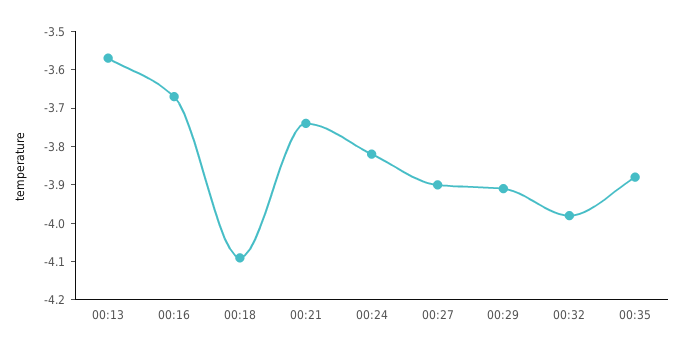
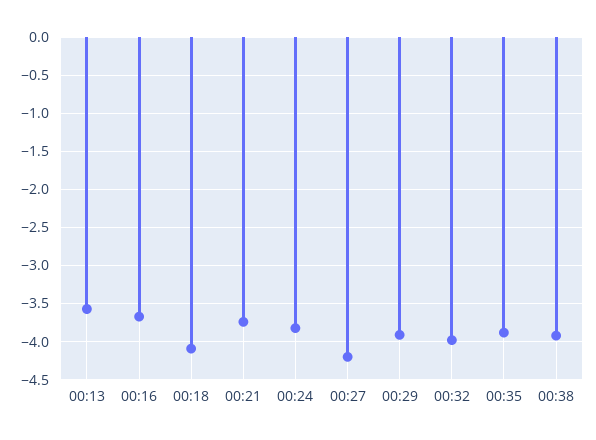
00:27: -3.9 -> -4.2
00:38: none -> -3.9

